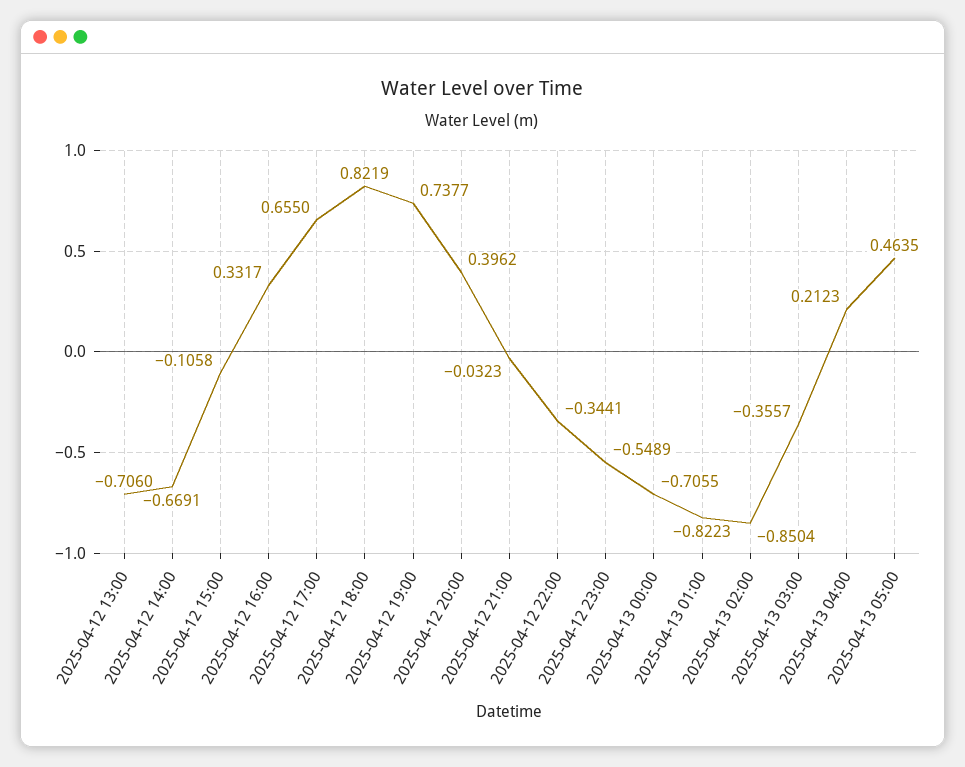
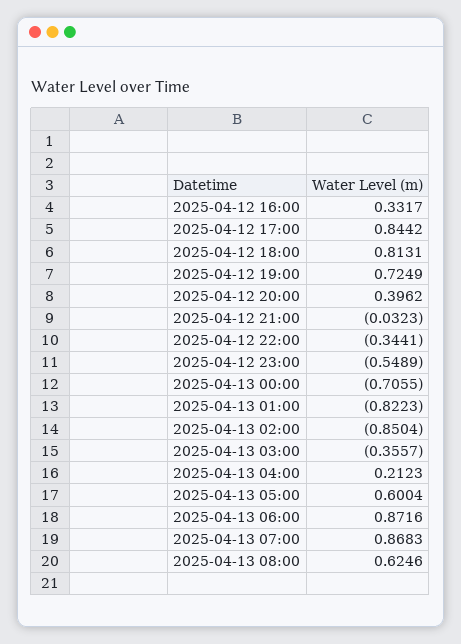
2025-04-12 13:00: -0.706 -> none
2025-04-12 14:00: -0.6691 -> none
2025-04-12 15:00: -0.1058 -> none
2025-04-12 17:00: 0.655 -> 0.8442
2025-04-12 18:00: 0.8219 -> 0.8131
2025-04-12 19:00: 0.7377 -> 0.7249
2025-04-13 05:00: 0.4635 -> 0.6004
2025-04-13 06:00: none -> 0.8716
2025-04-13 07:00: none -> 0.8683
2025-04-13 08:00: none -> 0.6246

